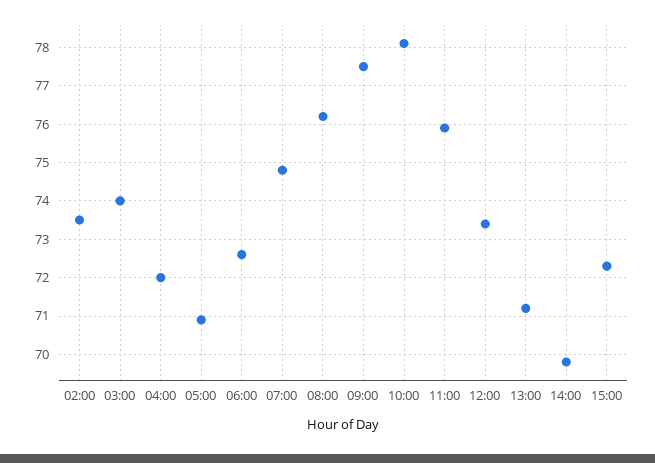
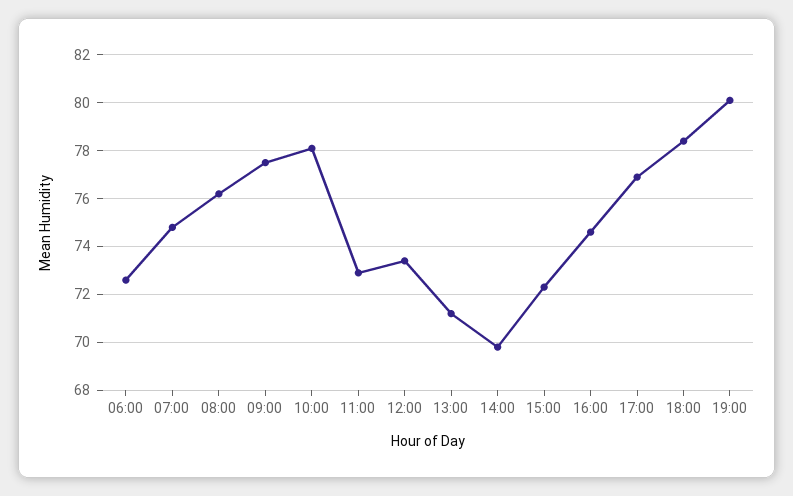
02:00: 73.5 -> none
03:00: 74 -> none
04:00: 72 -> none
05:00: 71 -> none
11:00: 76 -> 73
16:00: none -> 74.5
17:00: none -> 77
18:00: none -> 78.5
19:00: none -> 80

